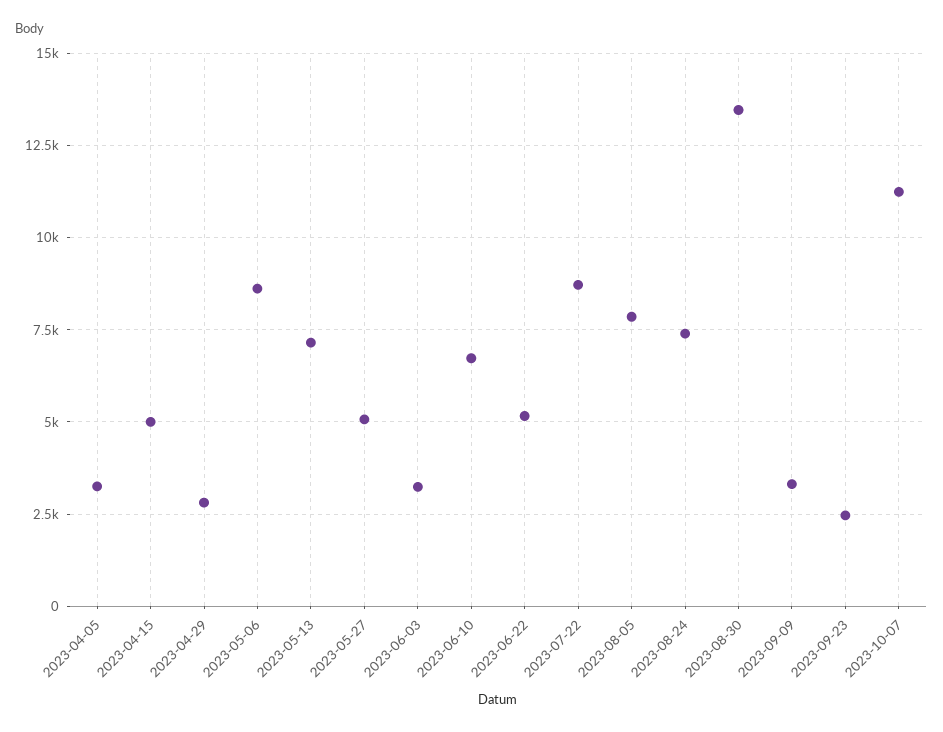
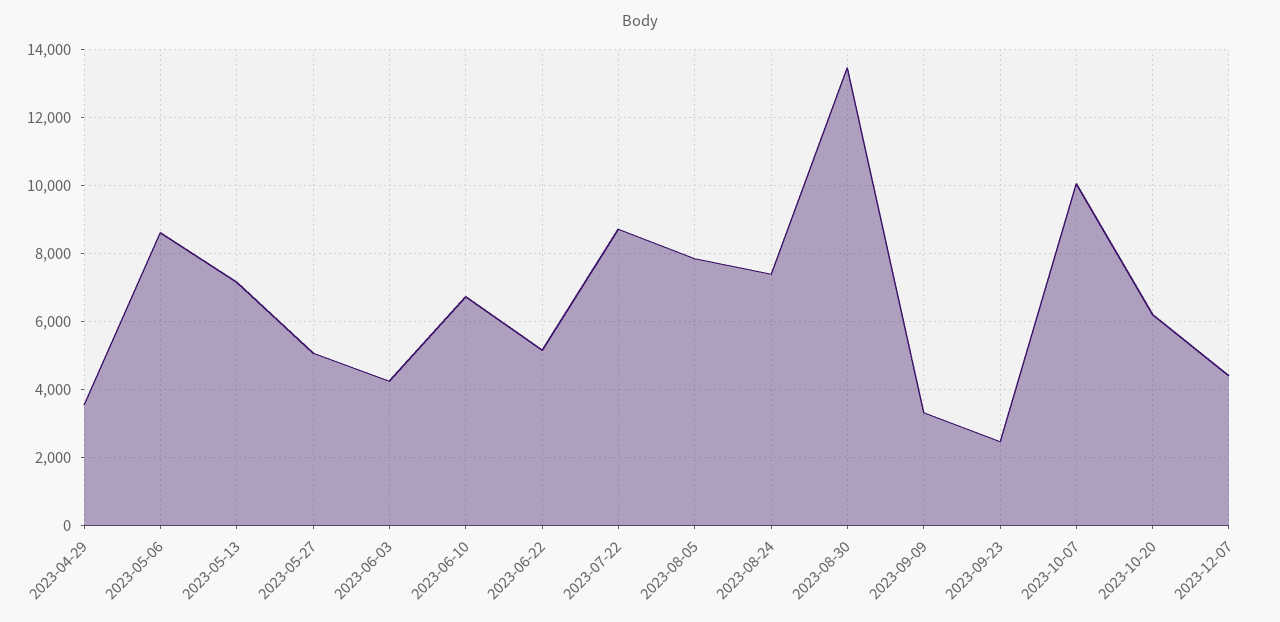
2023-04-05: 3250 -> none
2023-04-15: 5000 -> none
2023-04-29: 2750 -> 3600
2023-06-03: 3250 -> 4200
2023-10-07: 11250 -> 10000
2023-10-20: none -> 6200
2023-12-07: none -> 4400

